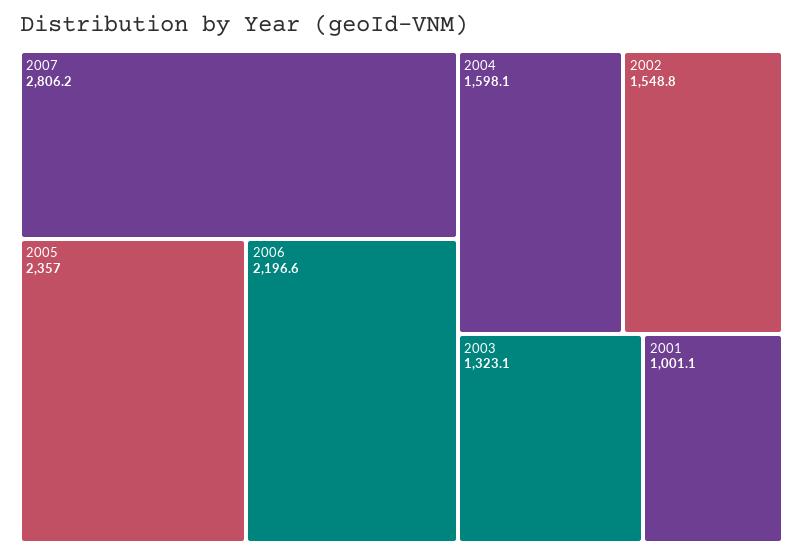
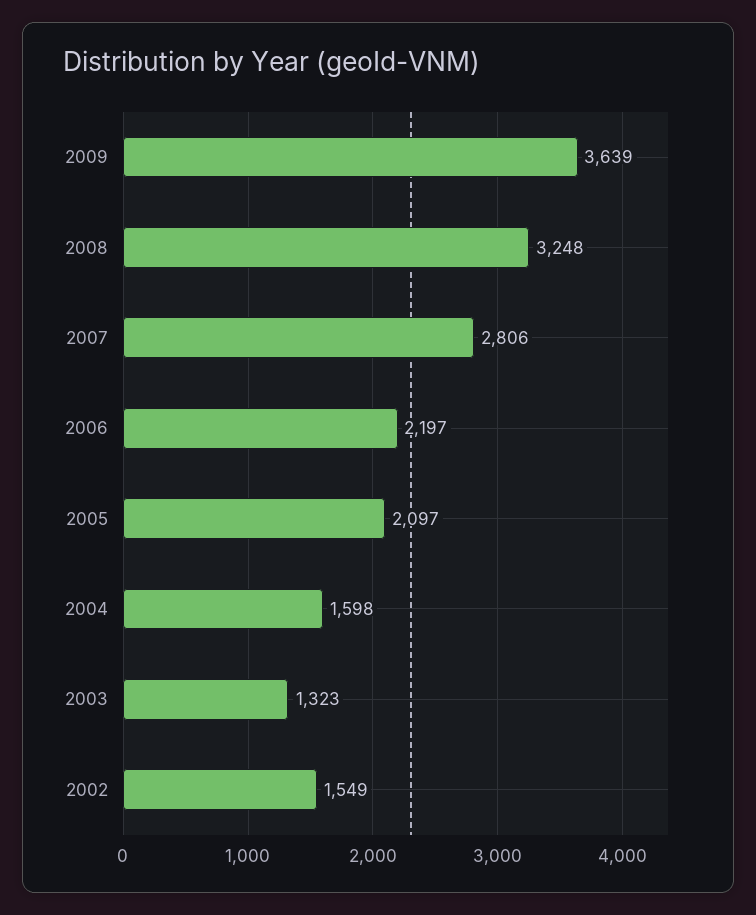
2005: 2357 -> 2097
2001: 1001.1 -> none
2009: none -> 3639
2008: none -> 3248

